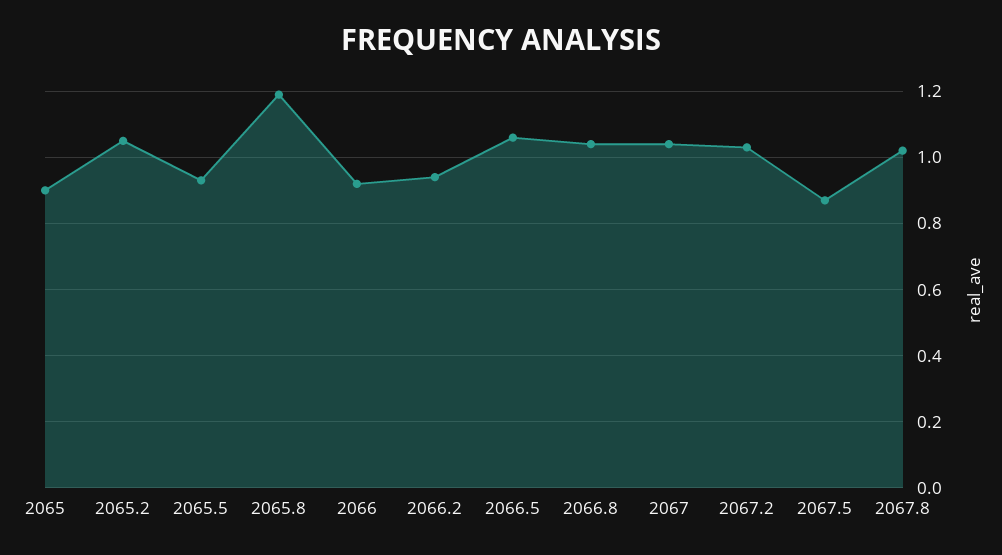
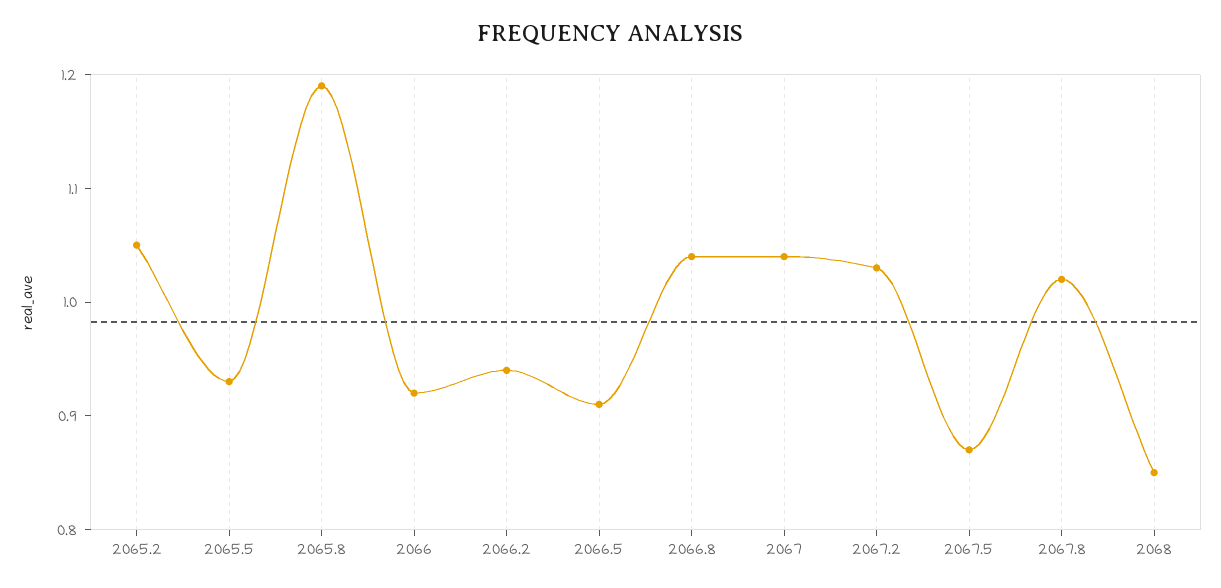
2065: 0.9 -> none
2066.5: 1.05 -> 0.91
2068: none -> 0.85

